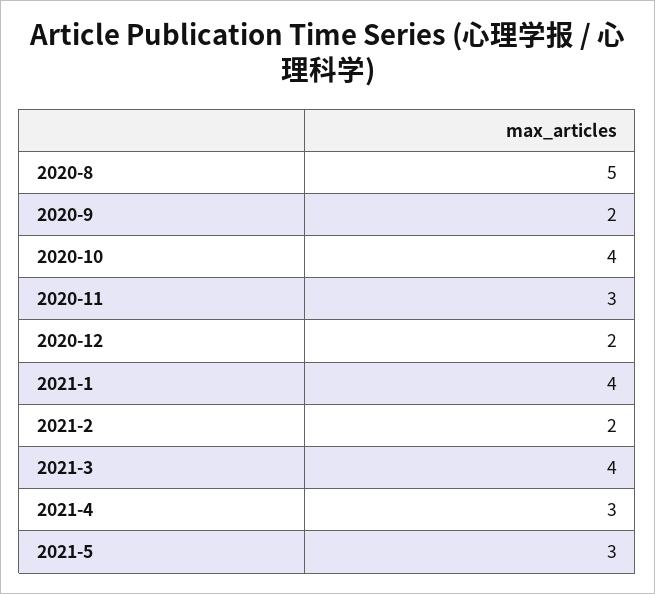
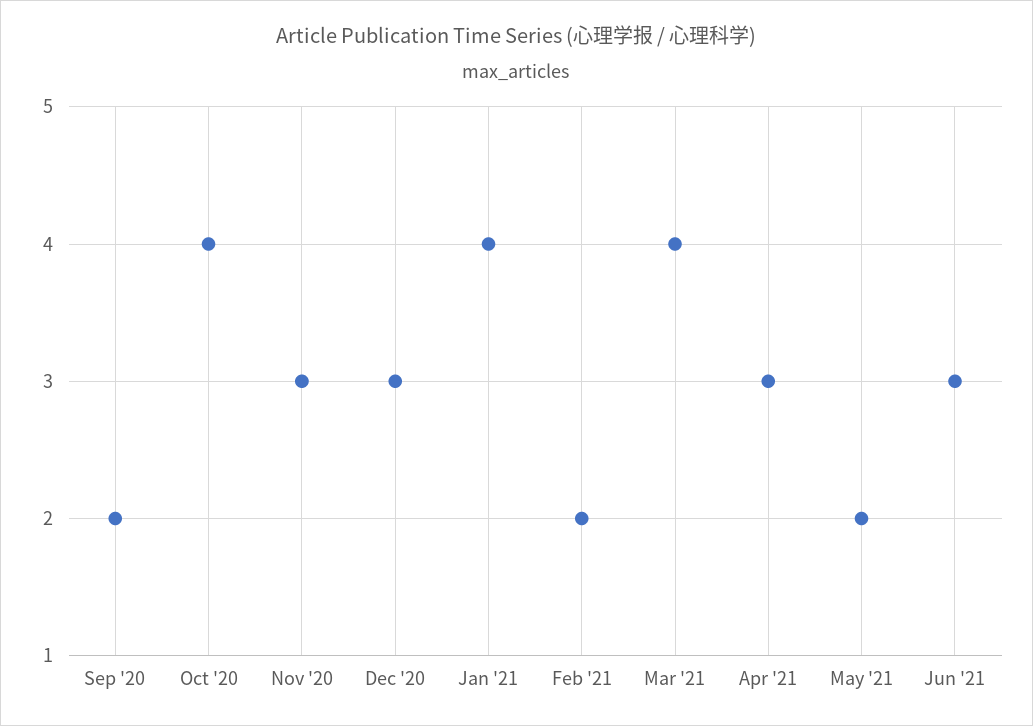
2020-8: 5 -> none
2020-12: 2 -> 3
2021-5: 3 -> 2
Jun '21: none -> 3

